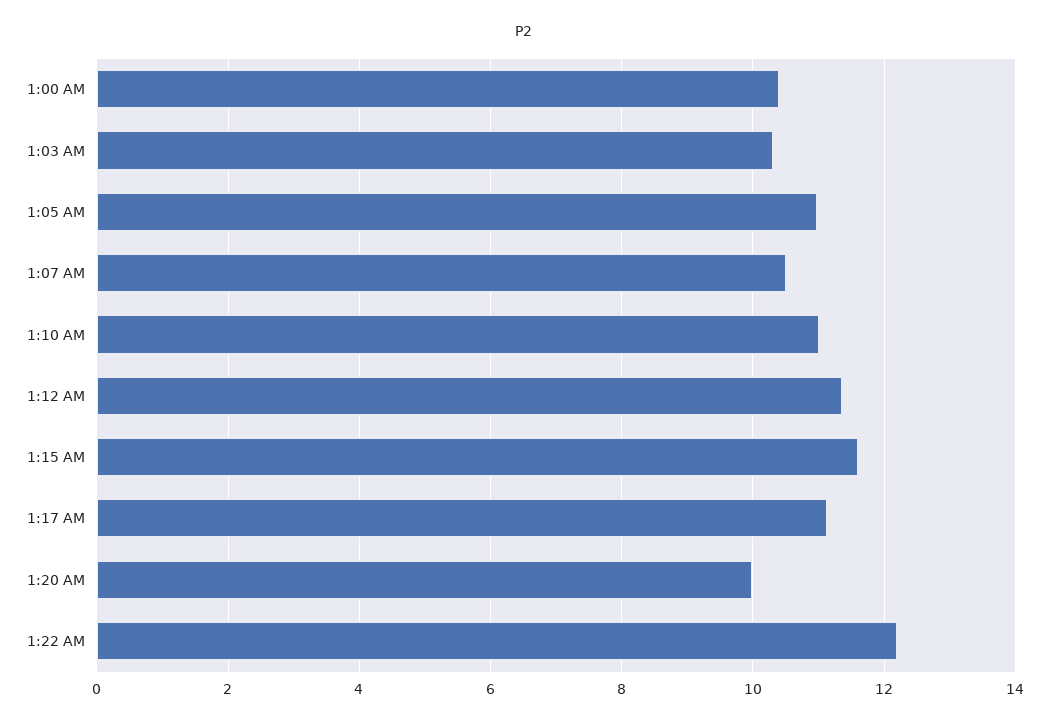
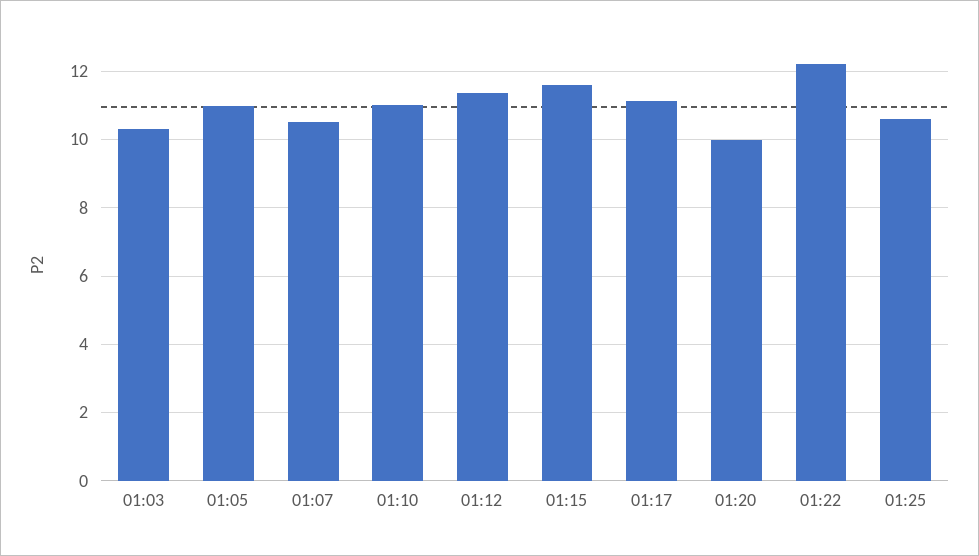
1:00 AM: 10.4 -> none
01:25: none -> 10.6

